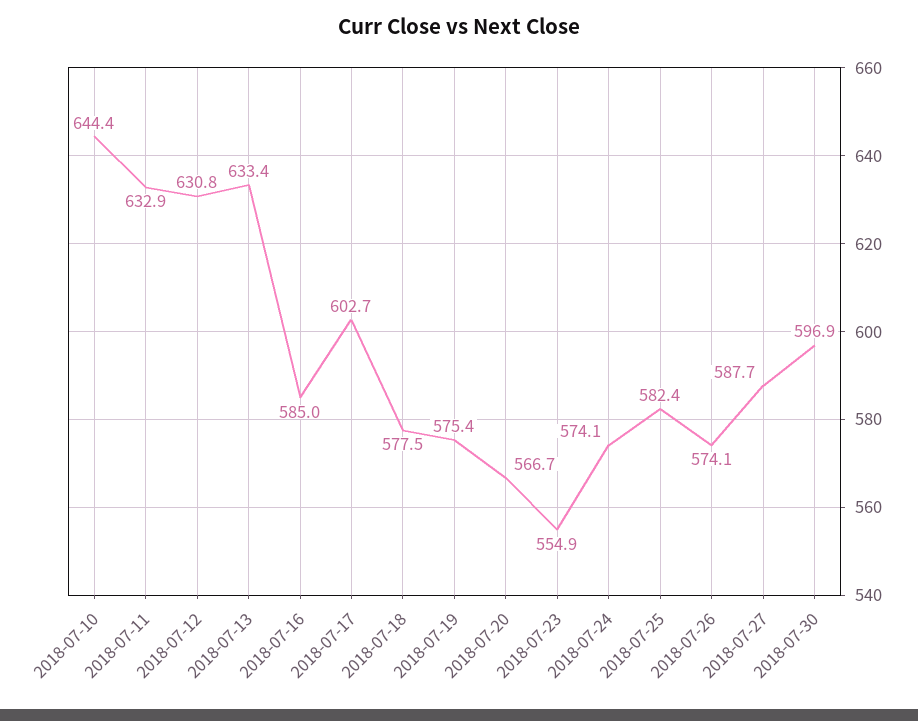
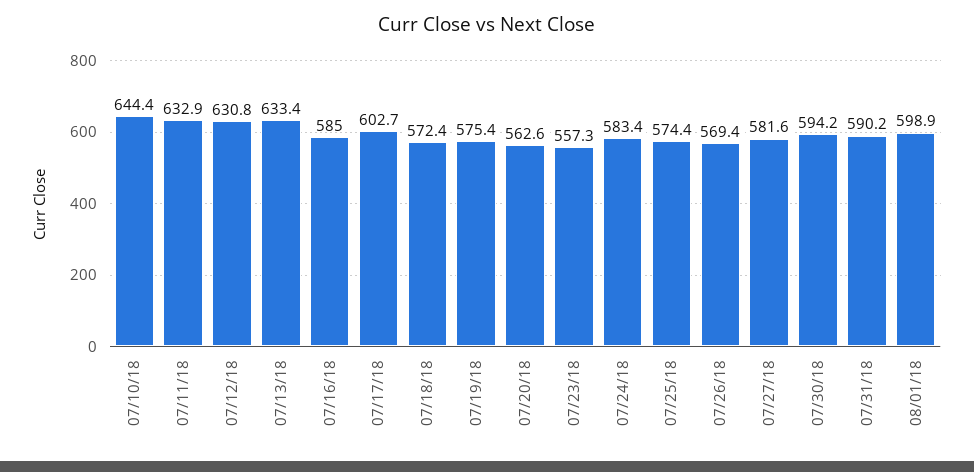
2018-07-18: 577.5 -> 572.4
2018-07-20: 566.7 -> 562.6
2018-07-23: 554.9 -> 557.3
2018-07-24: 574.1 -> 583.4
2018-07-25: 582.4 -> 574.4
2018-07-26: 574.1 -> 569.4
2018-07-27: 587.7 -> 581.6
2018-07-30: 596.9 -> 594.2
07/31/18: none -> 590.2
08/01/18: none -> 598.9

